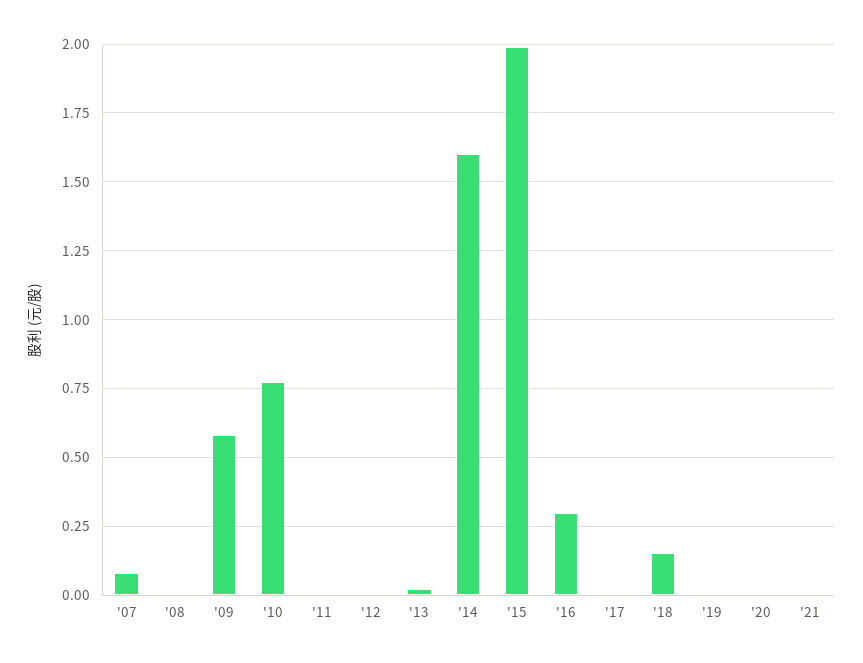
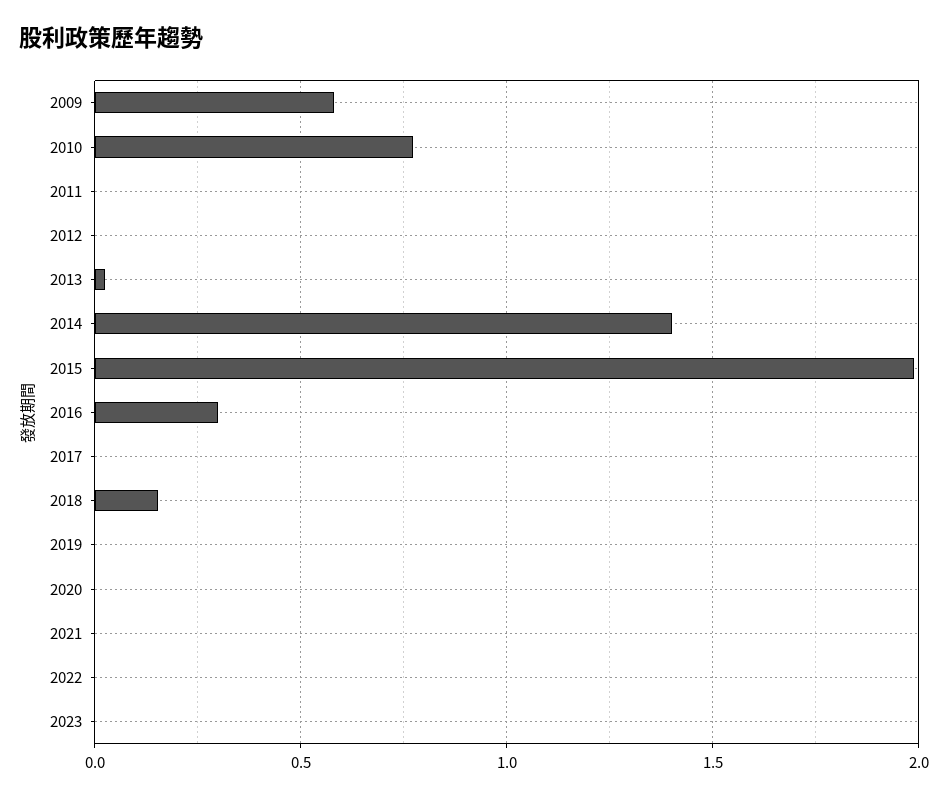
'07: 0.075 -> none
'08: 0 -> none
'14: 1.6 -> 1.4
2022: none -> 0
2023: none -> 0

